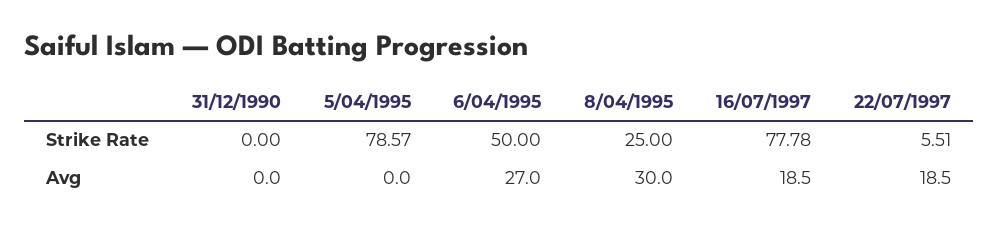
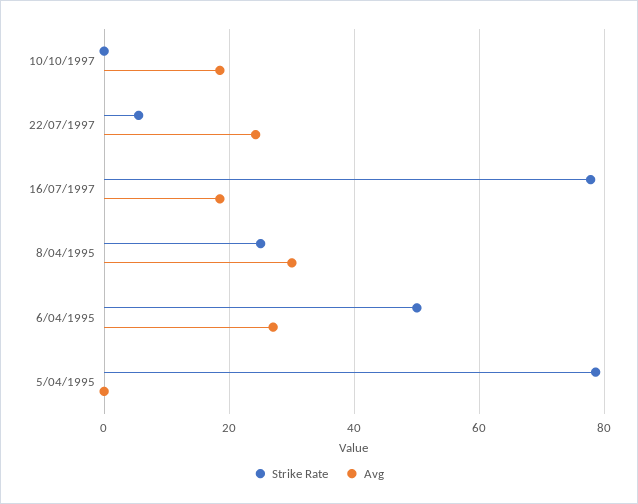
Strike Rate, 31/12/1990: 0 -> none
Avg, 31/12/1990: 0 -> none
Avg, 22/07/1997: 18.5 -> 24
Strike Rate, 10/10/1997: none -> 0
Avg, 10/10/1997: none -> 18

